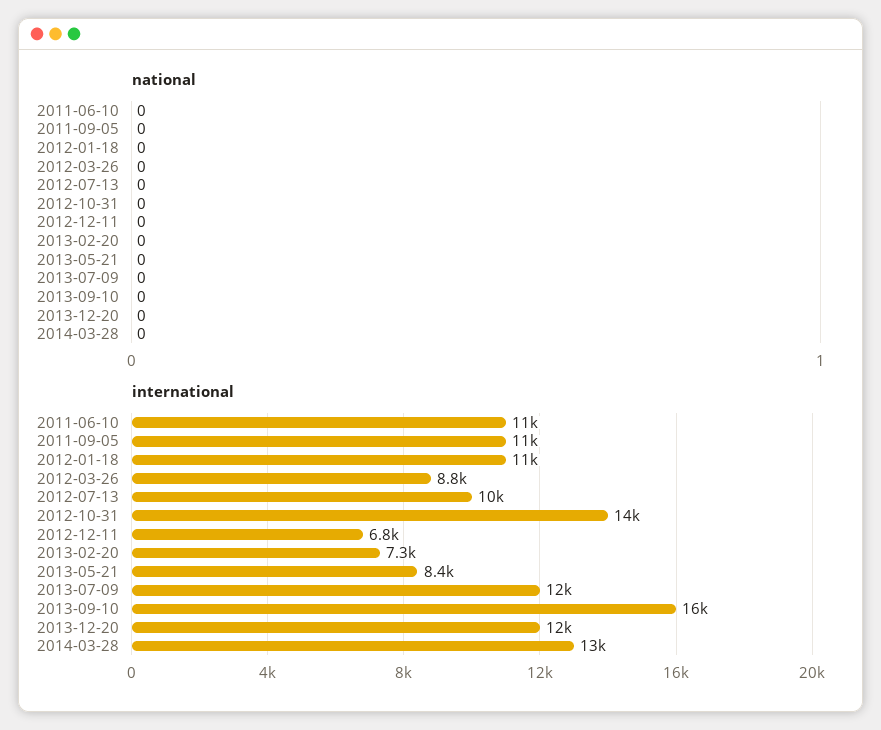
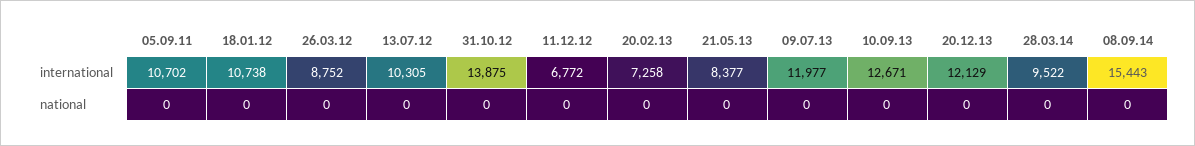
national, 2011-06-10: 0 -> none
international, 2011-06-10: 11000 -> none
international, 2013-09-10: 16000 -> 12671
international, 2014-03-28: 13000 -> 9522
international, 08.09.14: none -> 15443
national, 08.09.14: none -> 0

